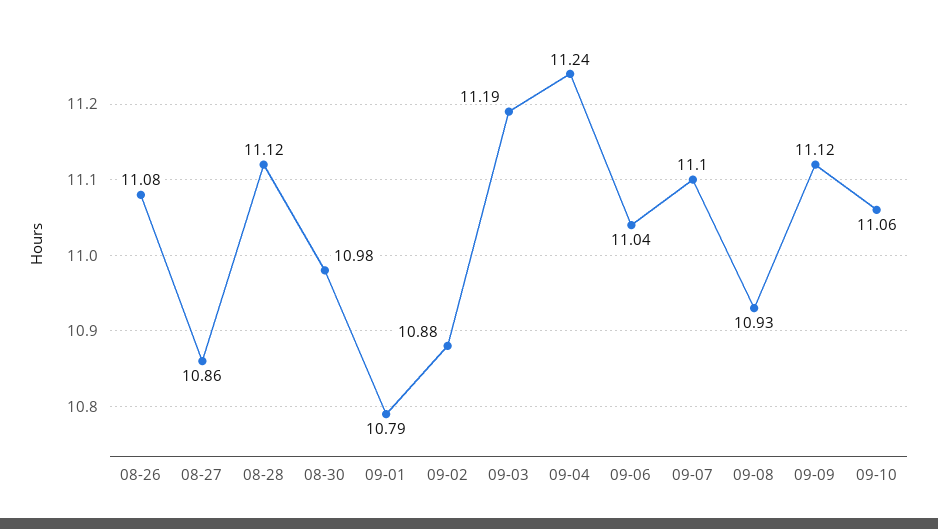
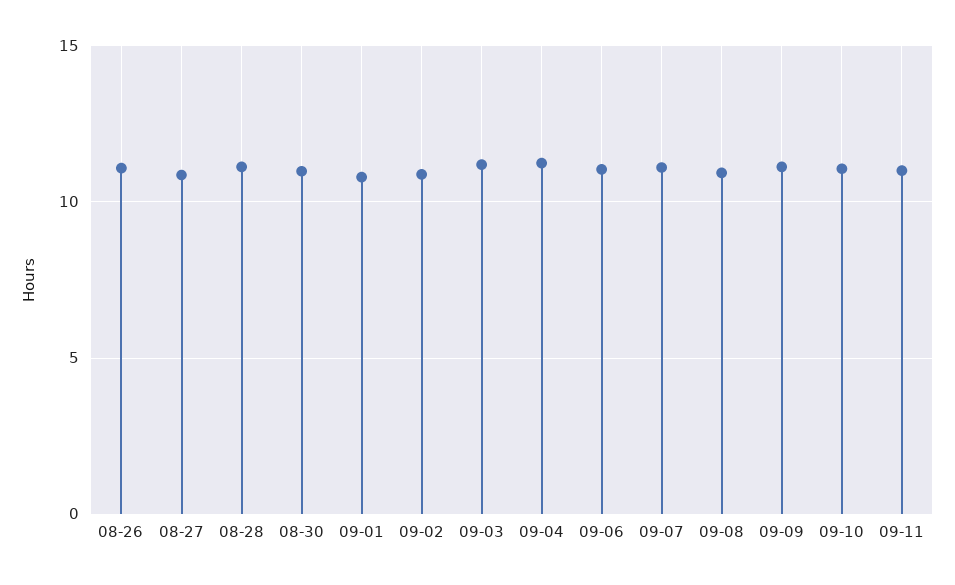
09-11: none -> 11

